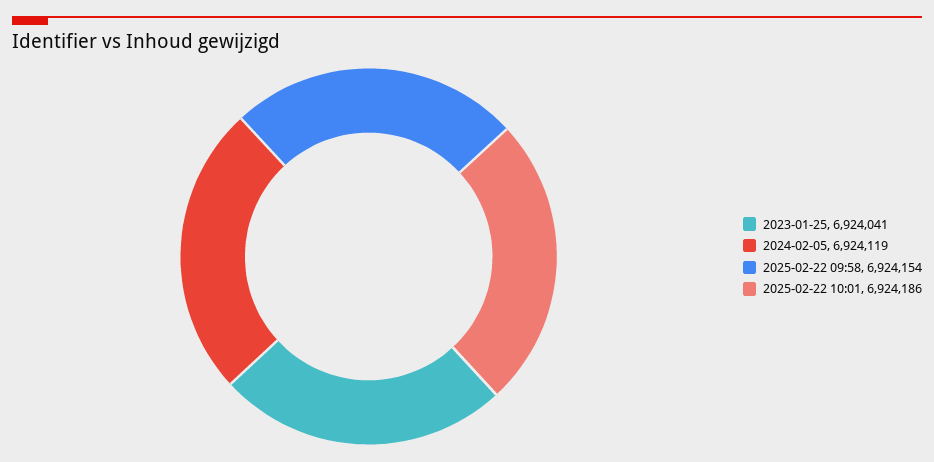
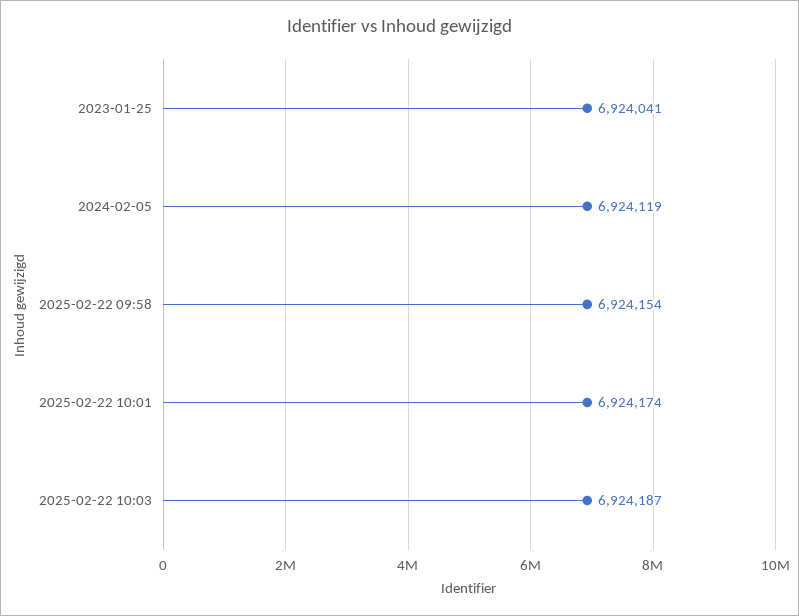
2025-02-22 10:01: 6924186 -> 6924174
2025-02-22 10:03: none -> 6924187

